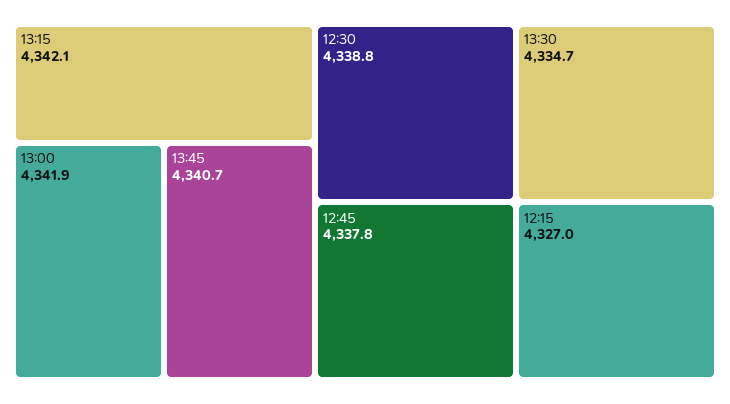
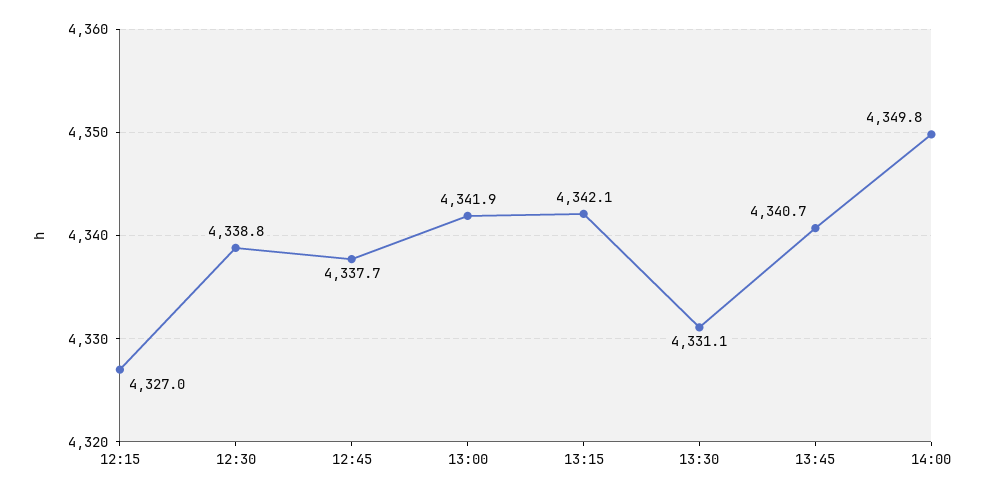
12:45: 4337.8 -> 4337.7
13:30: 4334.7 -> 4331.1
14:00: none -> 4349.8

